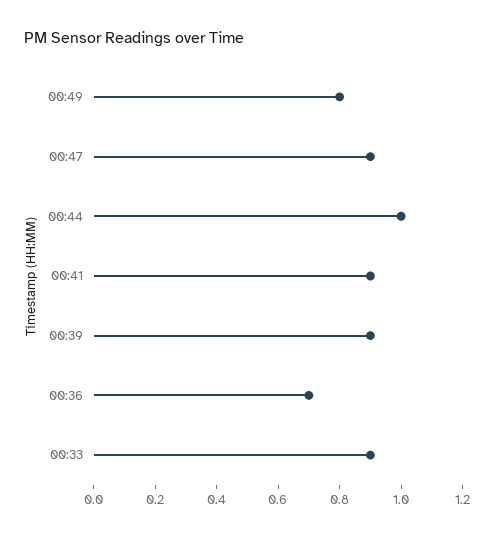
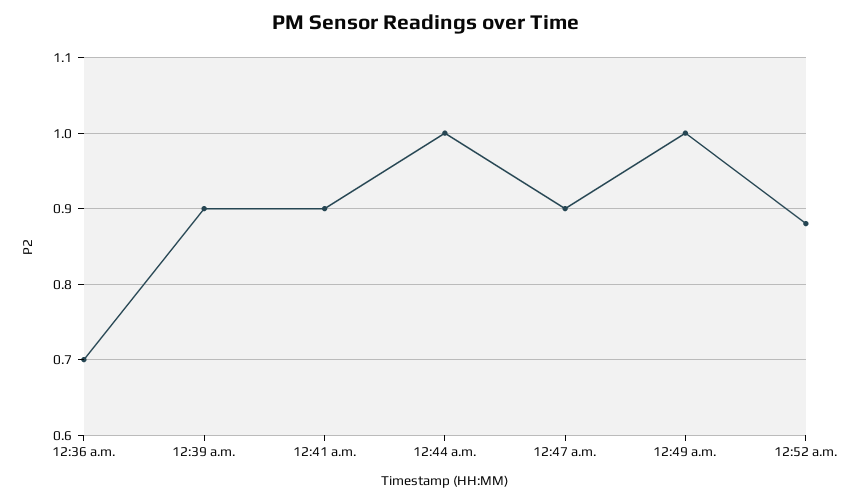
00:49: 0.8 -> 1
00:33: 0.9 -> none
12:52 a.m.: none -> 0.88

